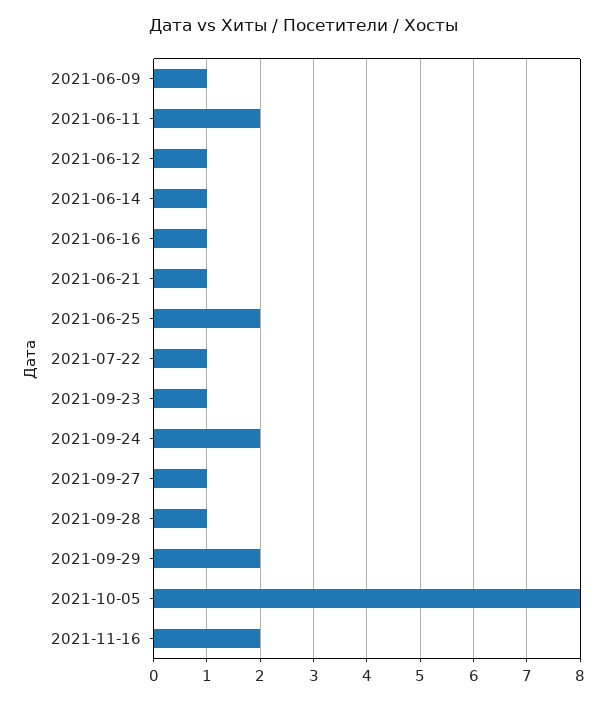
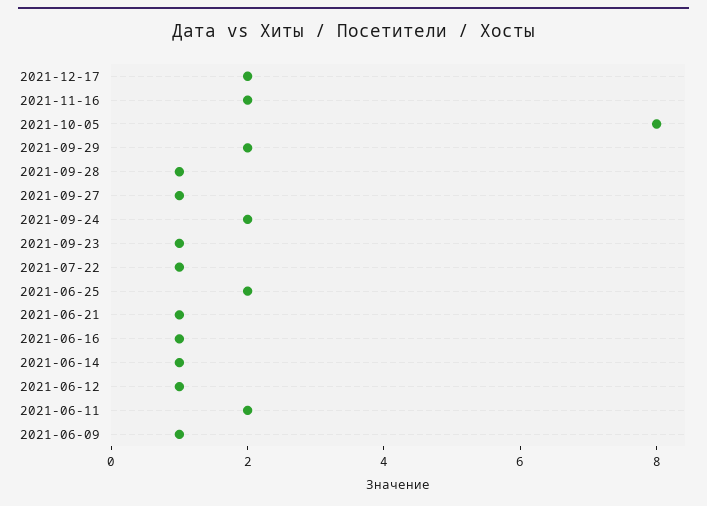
2021-12-17: none -> 2

